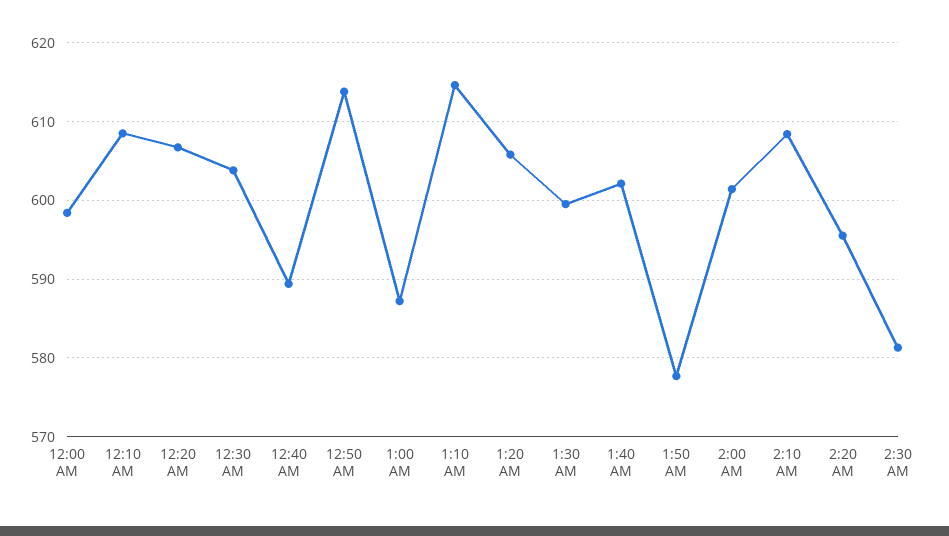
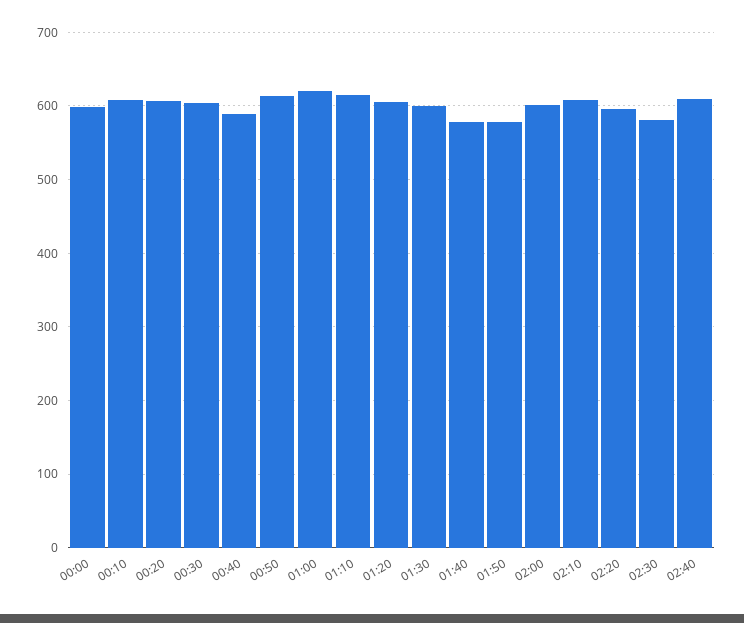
1:00 AM: 587 -> 620
1:40 AM: 602 -> 580
02:40: none -> 610

